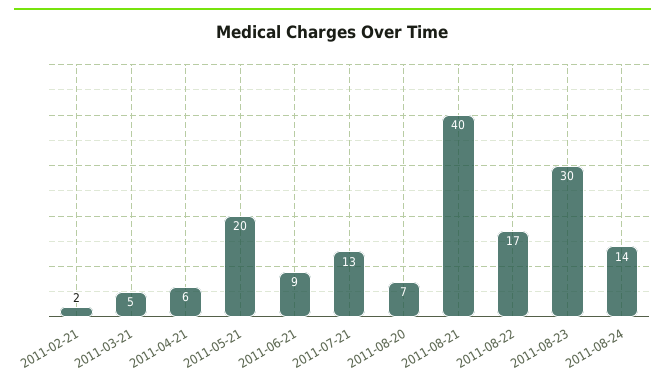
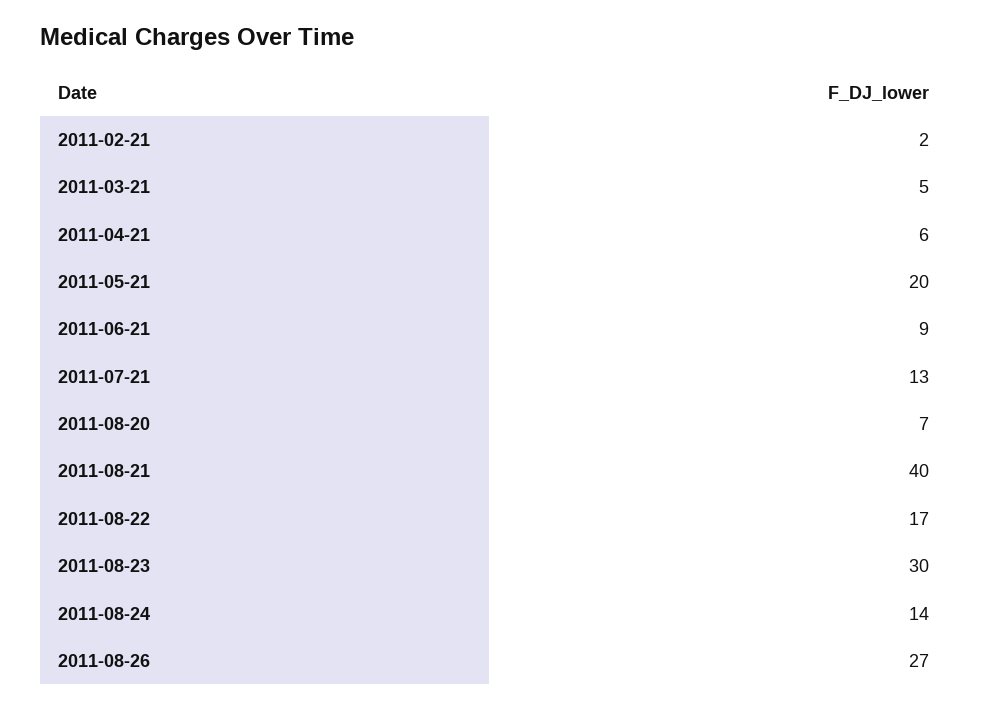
2011-08-26: none -> 27

